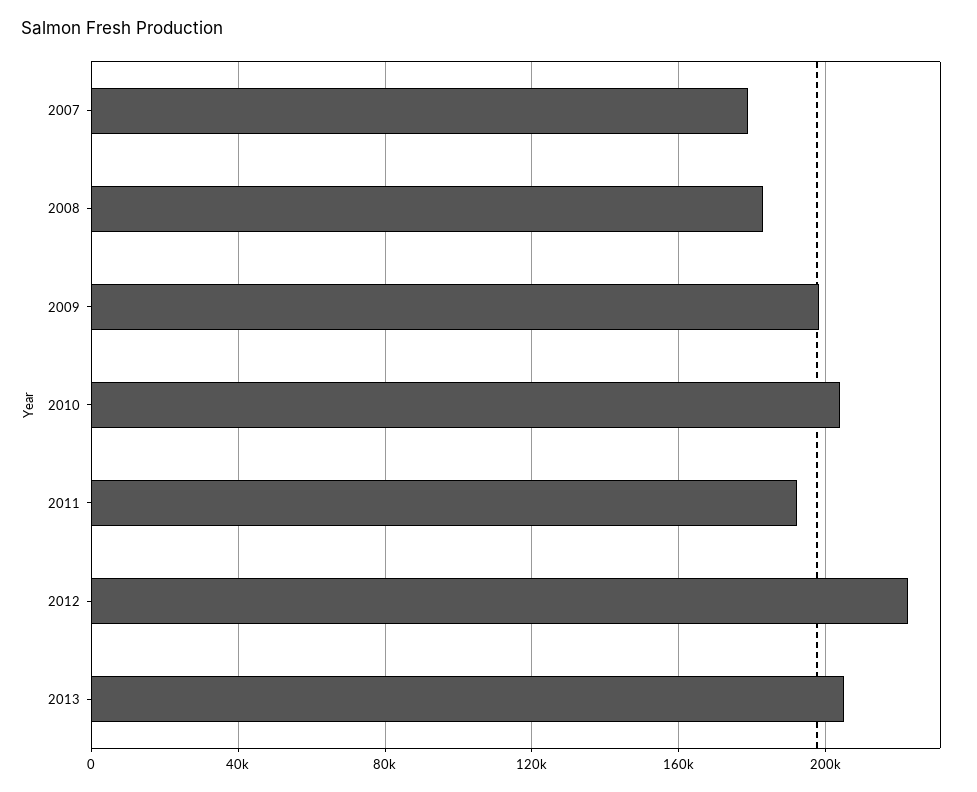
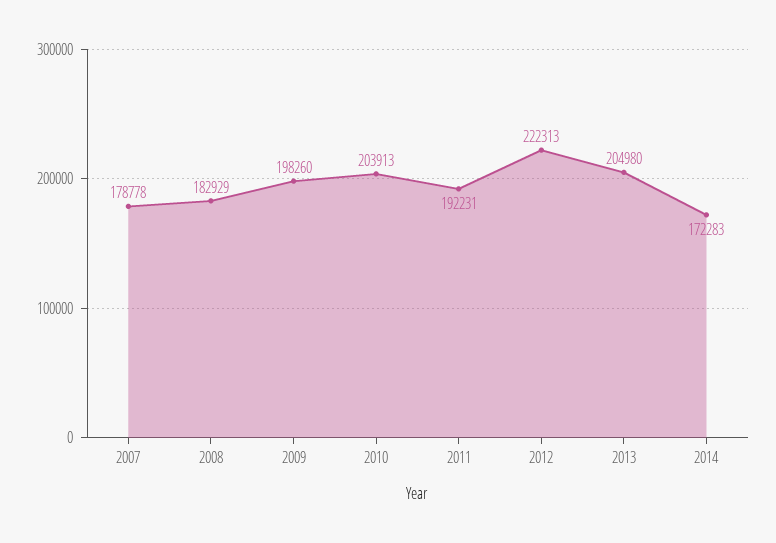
2014: none -> 172283

